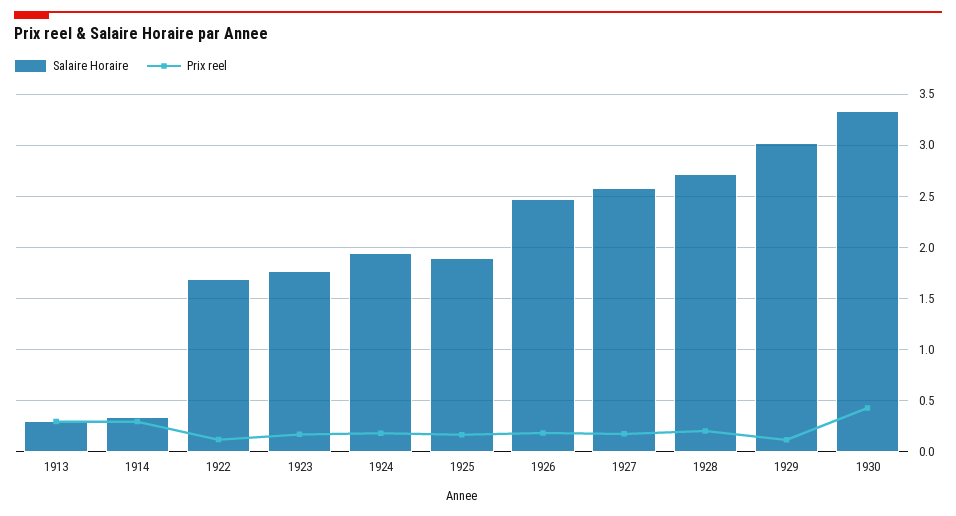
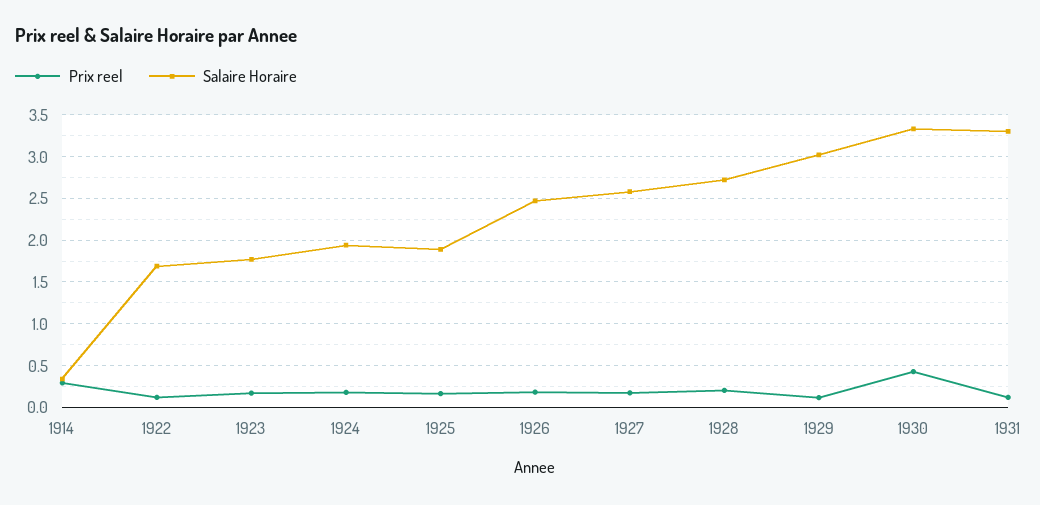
Salaire Horaire, 1913: 0.3 -> none
Prix reel, 1913: 0.3 -> none
Prix reel, 1931: none -> 0.1
Salaire Horaire, 1931: none -> 3.3

